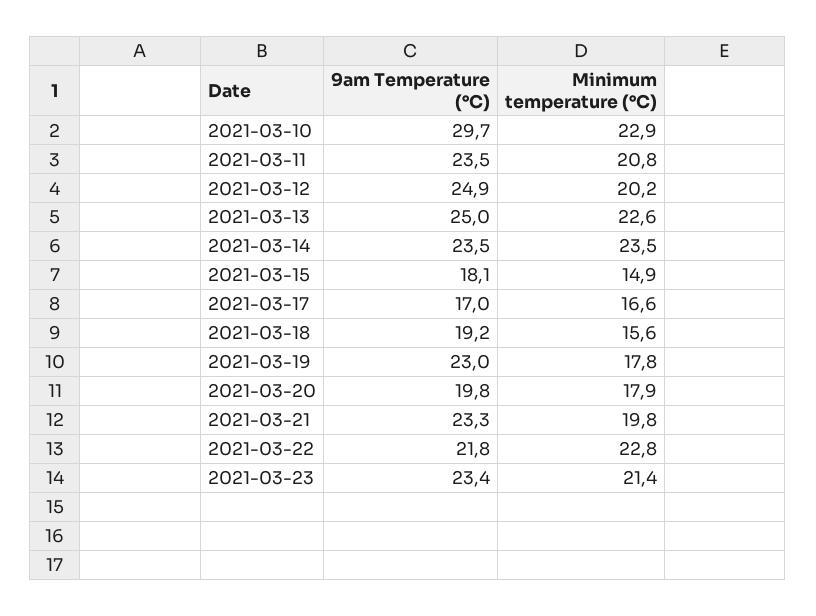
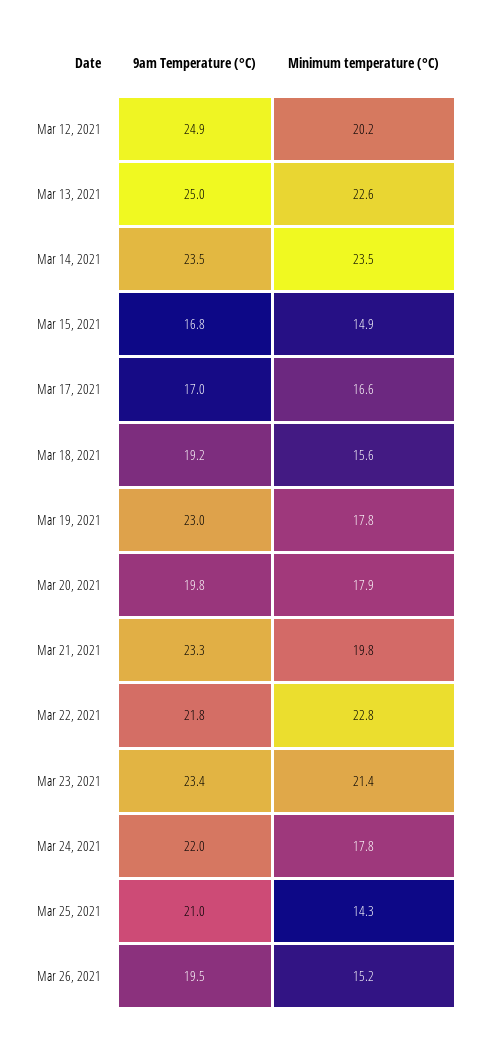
9am Temperature (°C), 2021-03-10: 29.7 -> none
Minimum temperature (°C), 2021-03-10: 22.9 -> none
9am Temperature (°C), 2021-03-11: 23.5 -> none
Minimum temperature (°C), 2021-03-11: 20.8 -> none
9am Temperature (°C), 2021-03-15: 18.1 -> 16.8
9am Temperature (°C), Mar 24, 2021: none -> 22
Minimum temperature (°C), Mar 24, 2021: none -> 17.8
9am Temperature (°C), Mar 25, 2021: none -> 21
Minimum temperature (°C), Mar 25, 2021: none -> 14.3
9am Temperature (°C), Mar 26, 2021: none -> 19.5
Minimum temperature (°C), Mar 26, 2021: none -> 15.2

